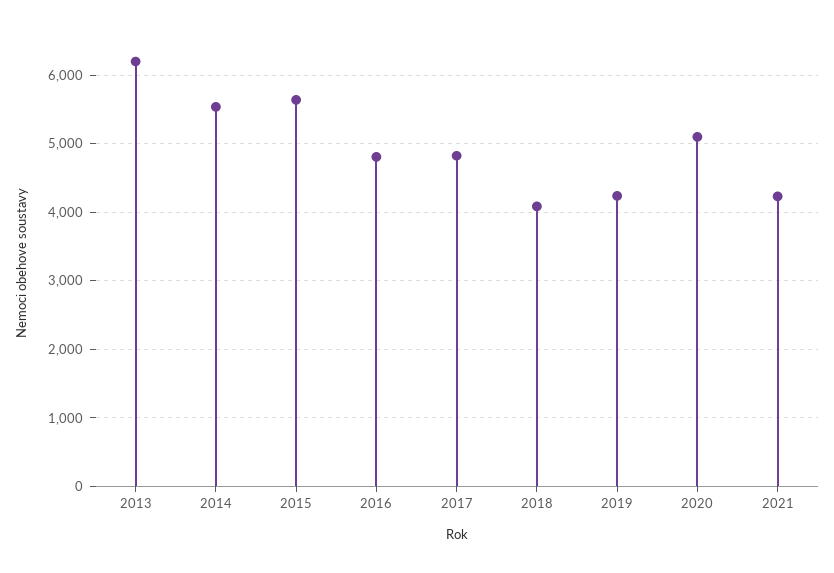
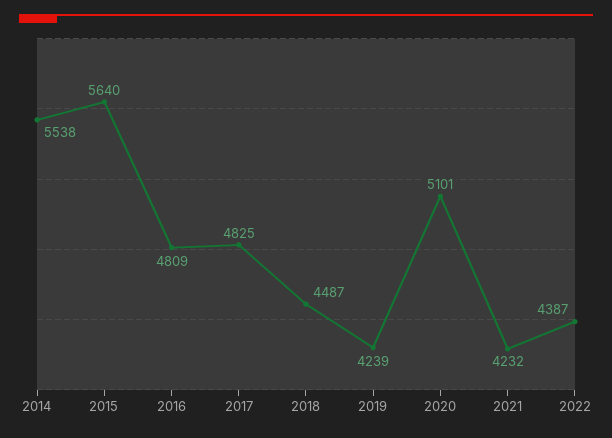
2013: 6200 -> none
2018: 4100 -> 4487
2022: none -> 4387

